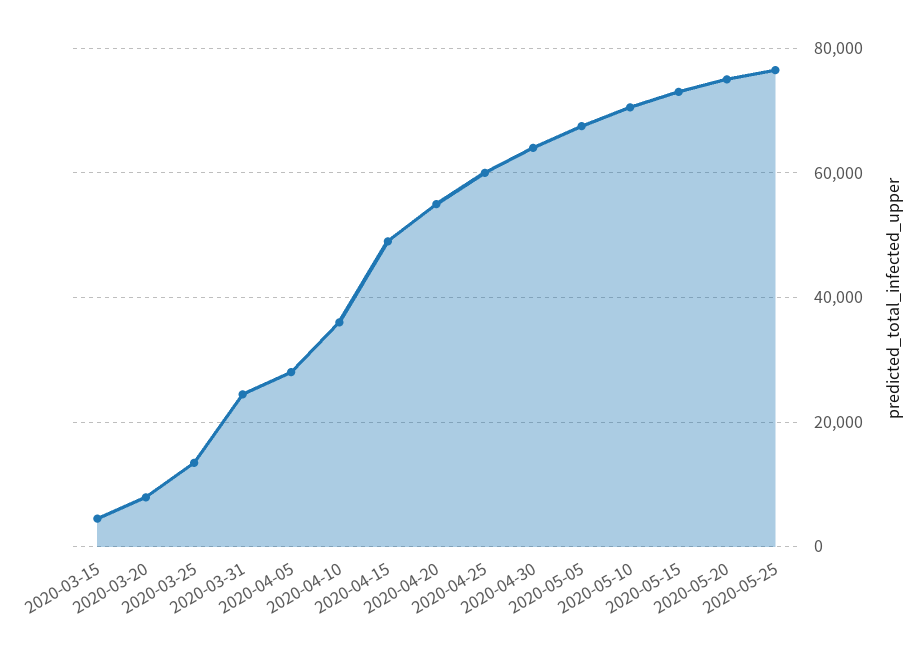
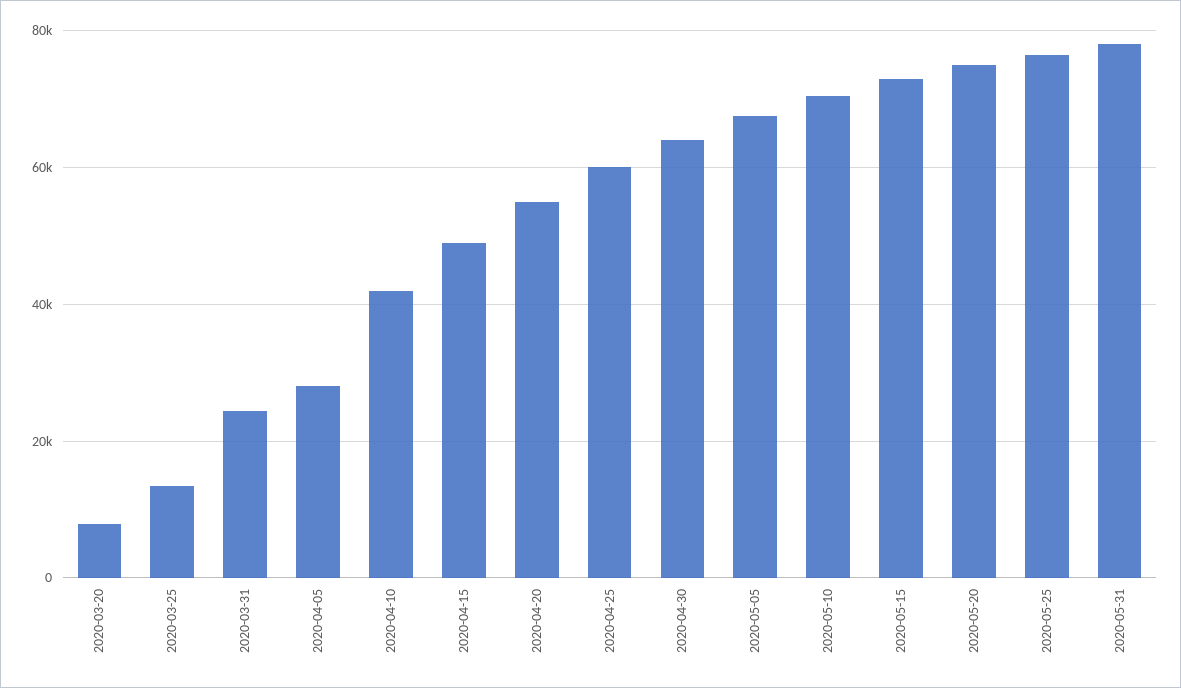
2020-03-15: 4000 -> none
2020-04-10: 36000 -> 42000
2020-05-31: none -> 78000

